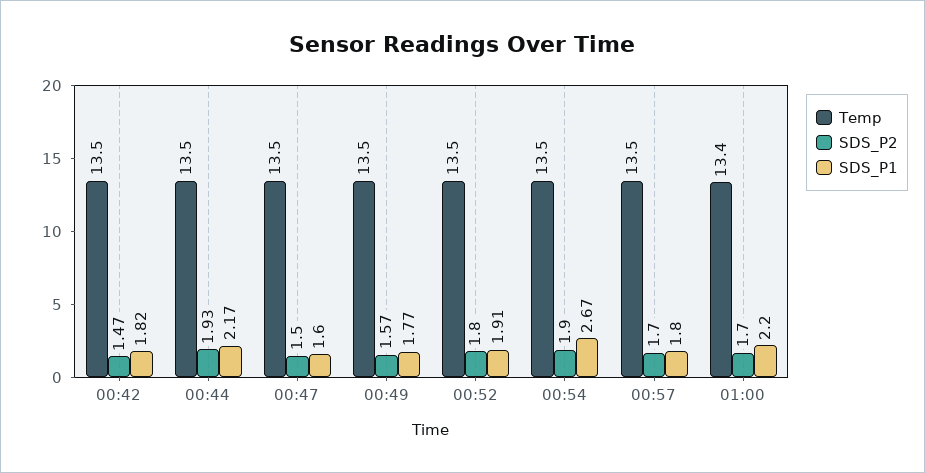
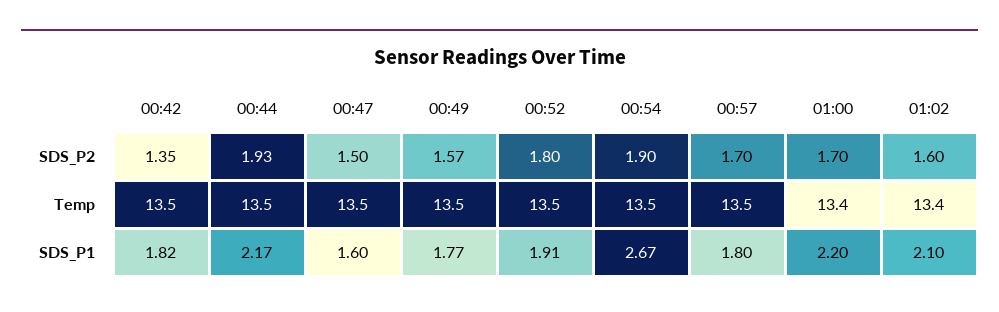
SDS_P2, 00:42: 1.47 -> 1.35
SDS_P2, 01:02: none -> 1.6
Temp, 01:02: none -> 13.4
SDS_P1, 01:02: none -> 2.1

